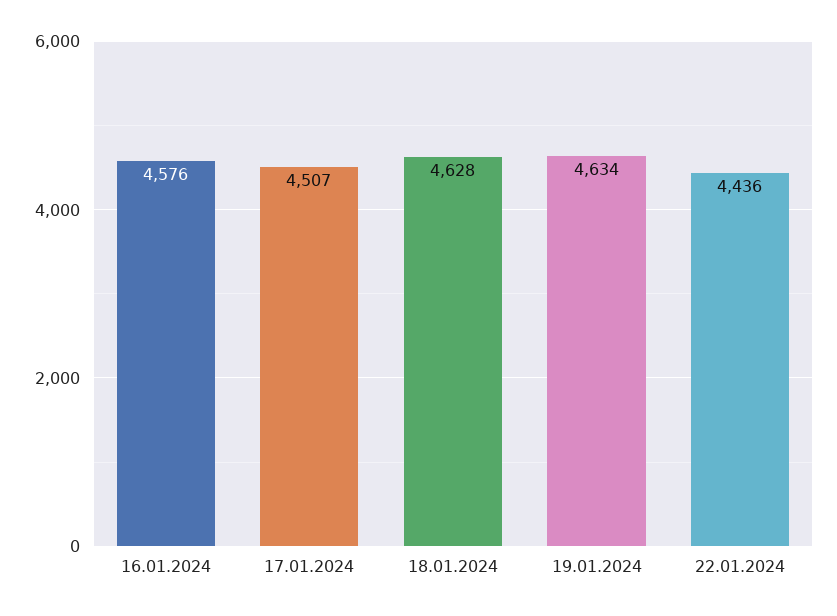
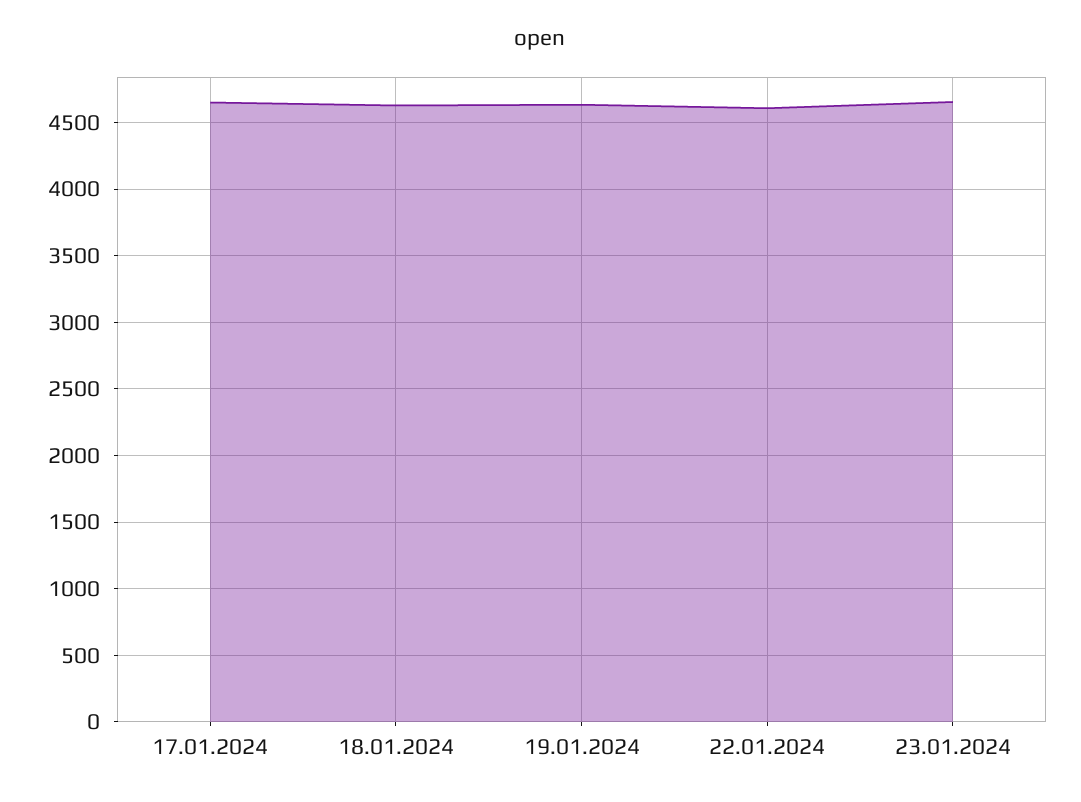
16.01.2024: 4576 -> none
17.01.2024: 4507 -> 4650
22.01.2024: 4436 -> 4600
23.01.2024: none -> 4650

